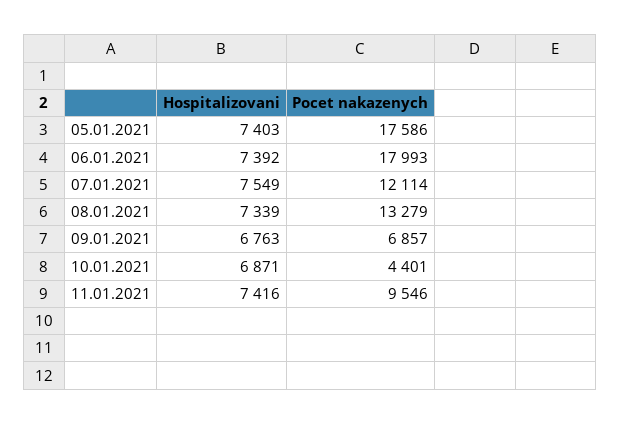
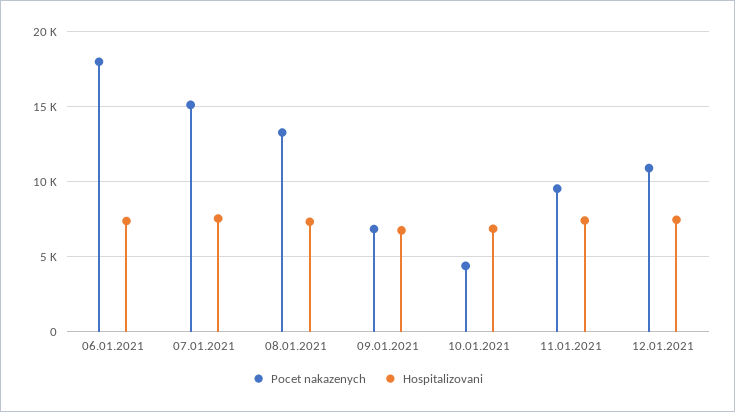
Hospitalizovani, 05.01.2021: 7403 -> none
Pocet nakazenych, 05.01.2021: 17586 -> none
Pocet nakazenych, 07.01.2021: 12114 -> 15000
Pocet nakazenych, 12.01.2021: none -> 11000
Hospitalizovani, 12.01.2021: none -> 7500

